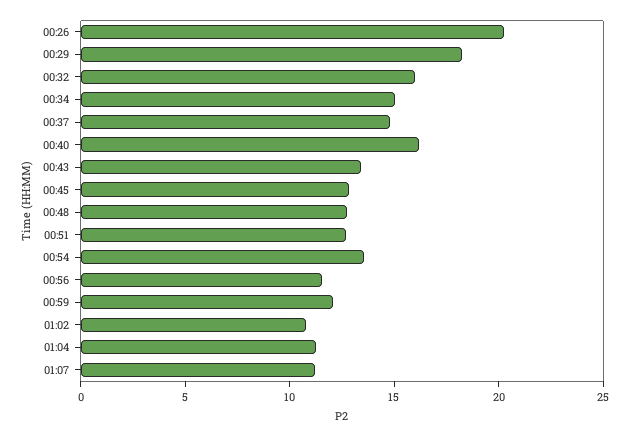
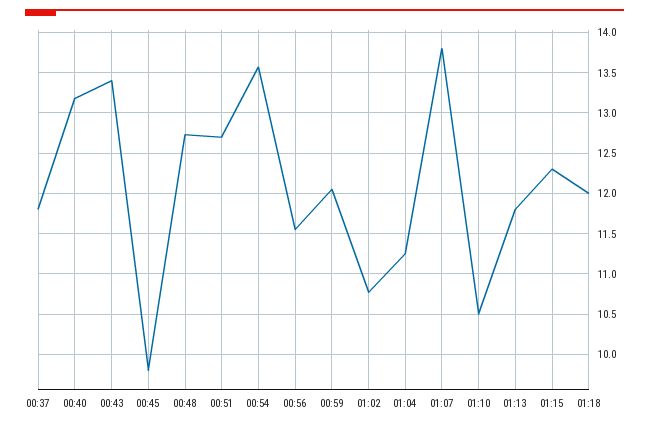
00:26: 20 -> none
00:29: 18 -> none
00:32: 16 -> none
00:34: 15 -> none
00:37: 15 -> 11.8
00:40: 16 -> 13.2
00:45: 13 -> 9.8
01:07: 11 -> 13.8
01:10: none -> 10.5
01:13: none -> 11.8
01:15: none -> 12.3
01:18: none -> 12

